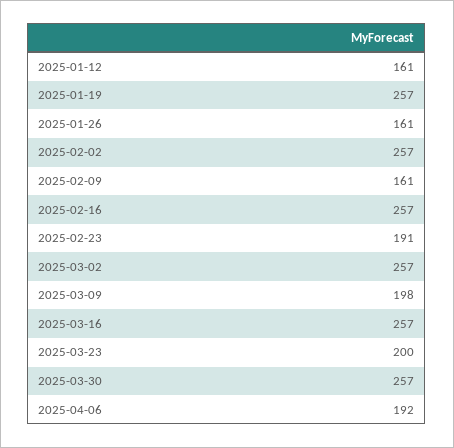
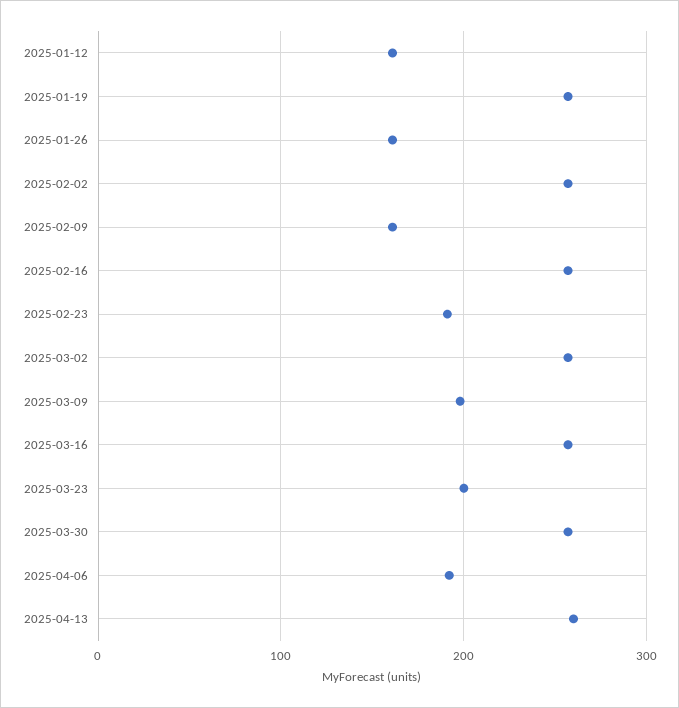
2025-04-13: none -> 260

